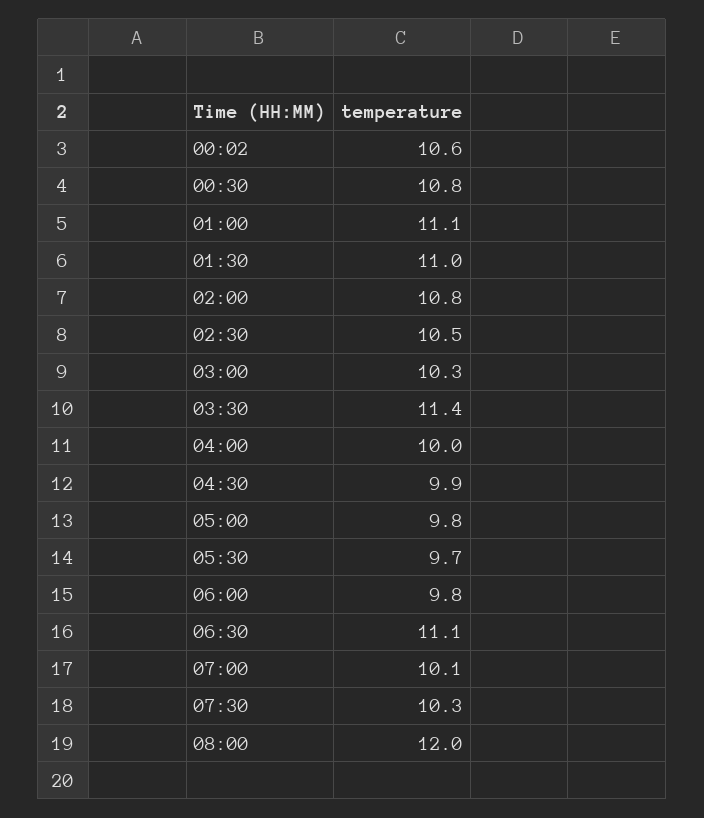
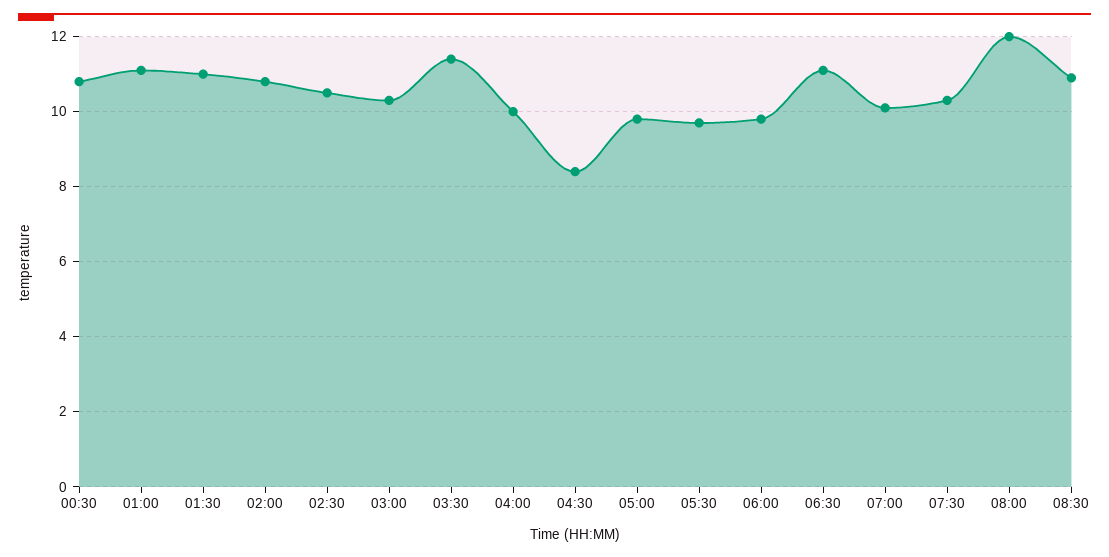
00:02: 10.6 -> none
04:30: 9.9 -> 8.5
08:30: none -> 11

